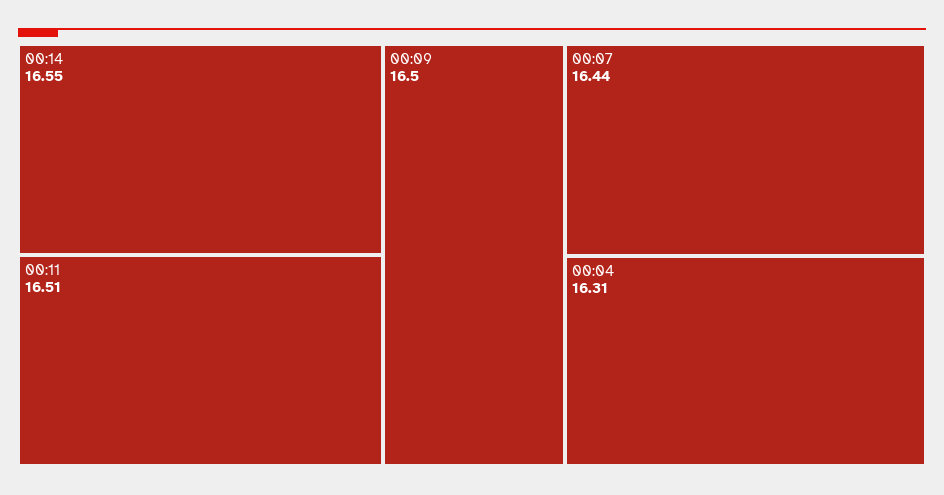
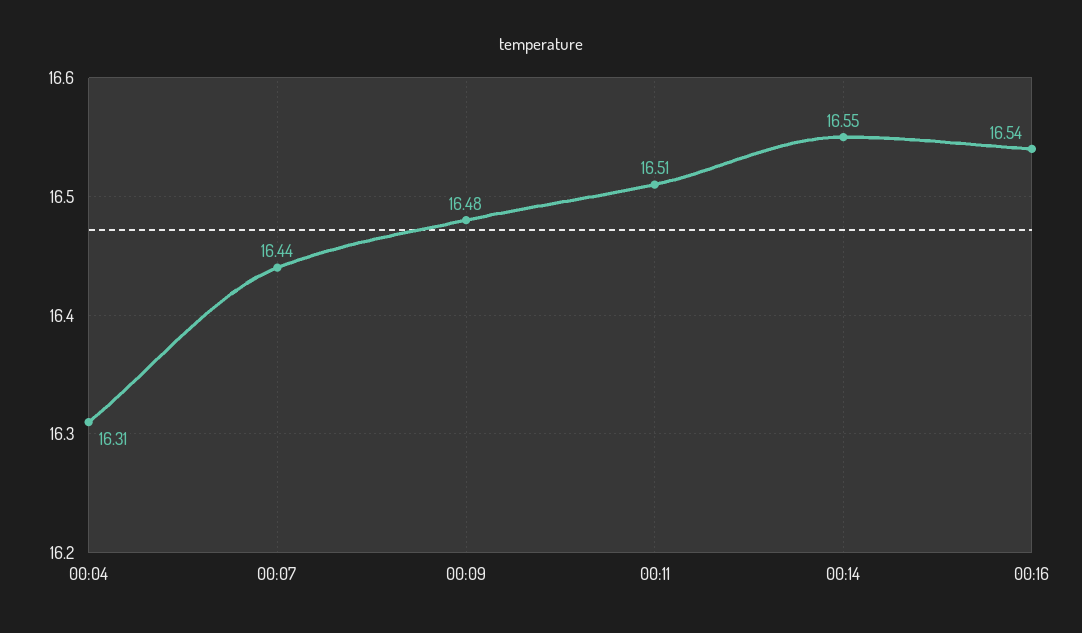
00:09: 16.5 -> 16.48
00:16: none -> 16.54

